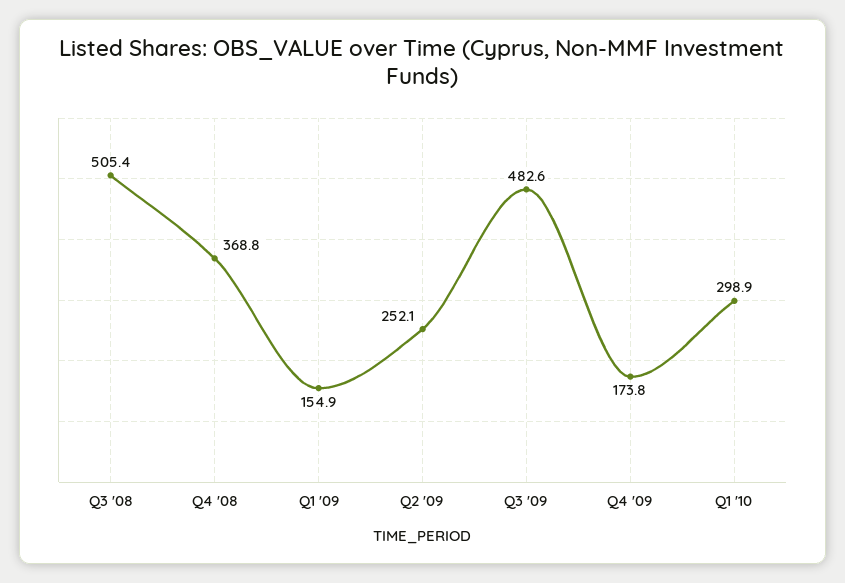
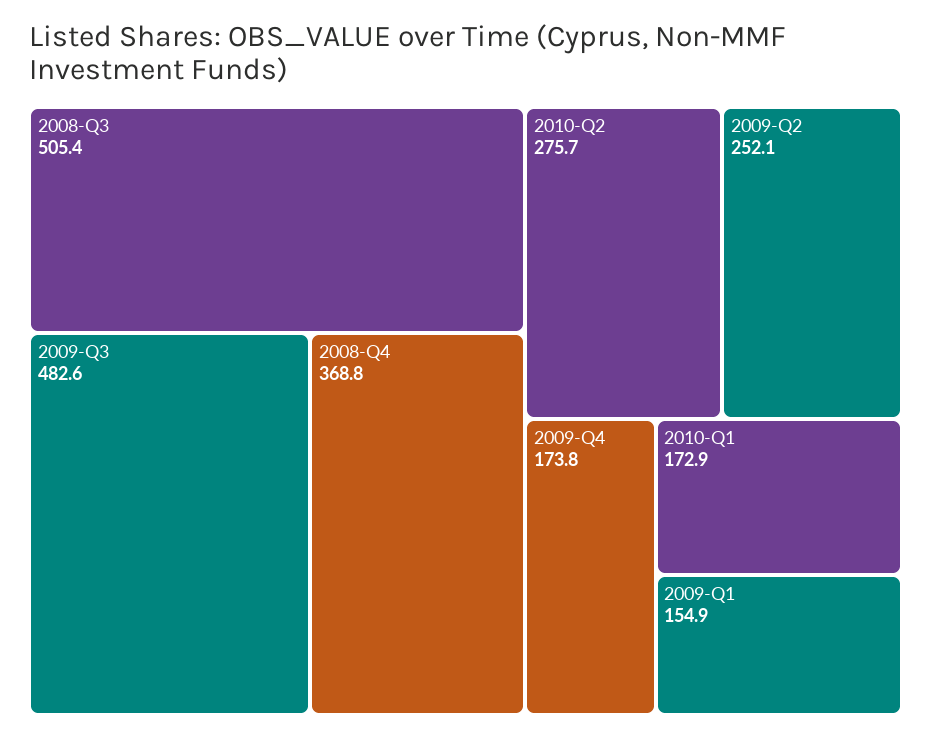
Q1 '10: 298.9 -> 172.9
2010-Q2: none -> 275.7

